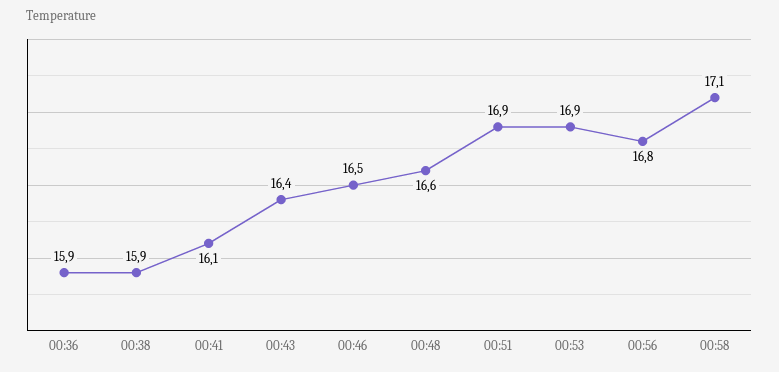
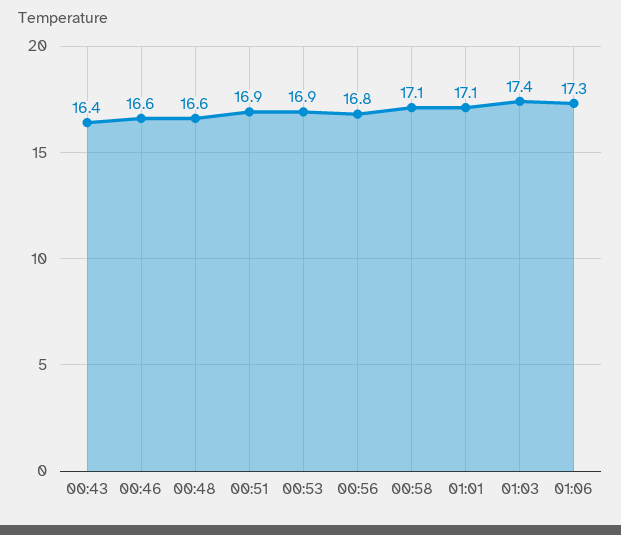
00:36: 15.9 -> none
00:38: 15.9 -> none
00:41: 16.1 -> none
00:46: 16.5 -> 16.6
01:01: none -> 17.1
01:03: none -> 17.4
01:06: none -> 17.3

